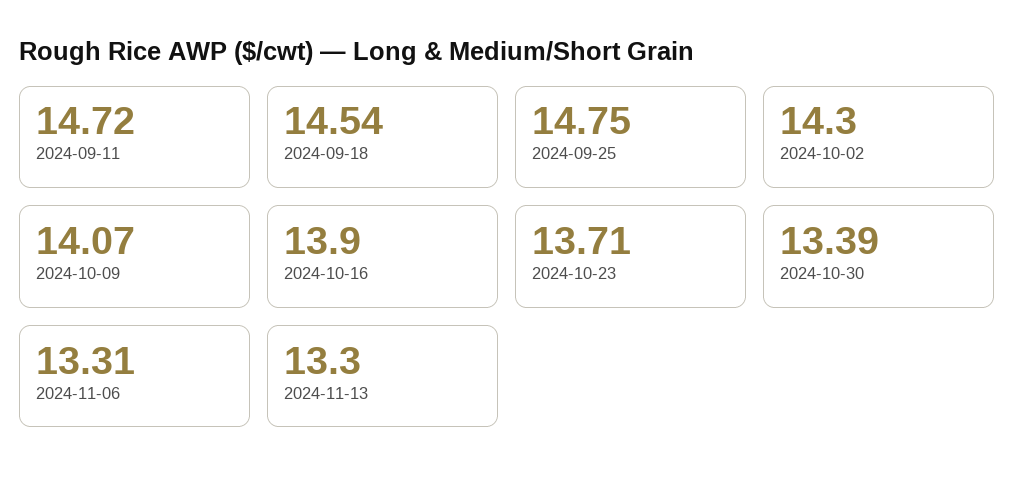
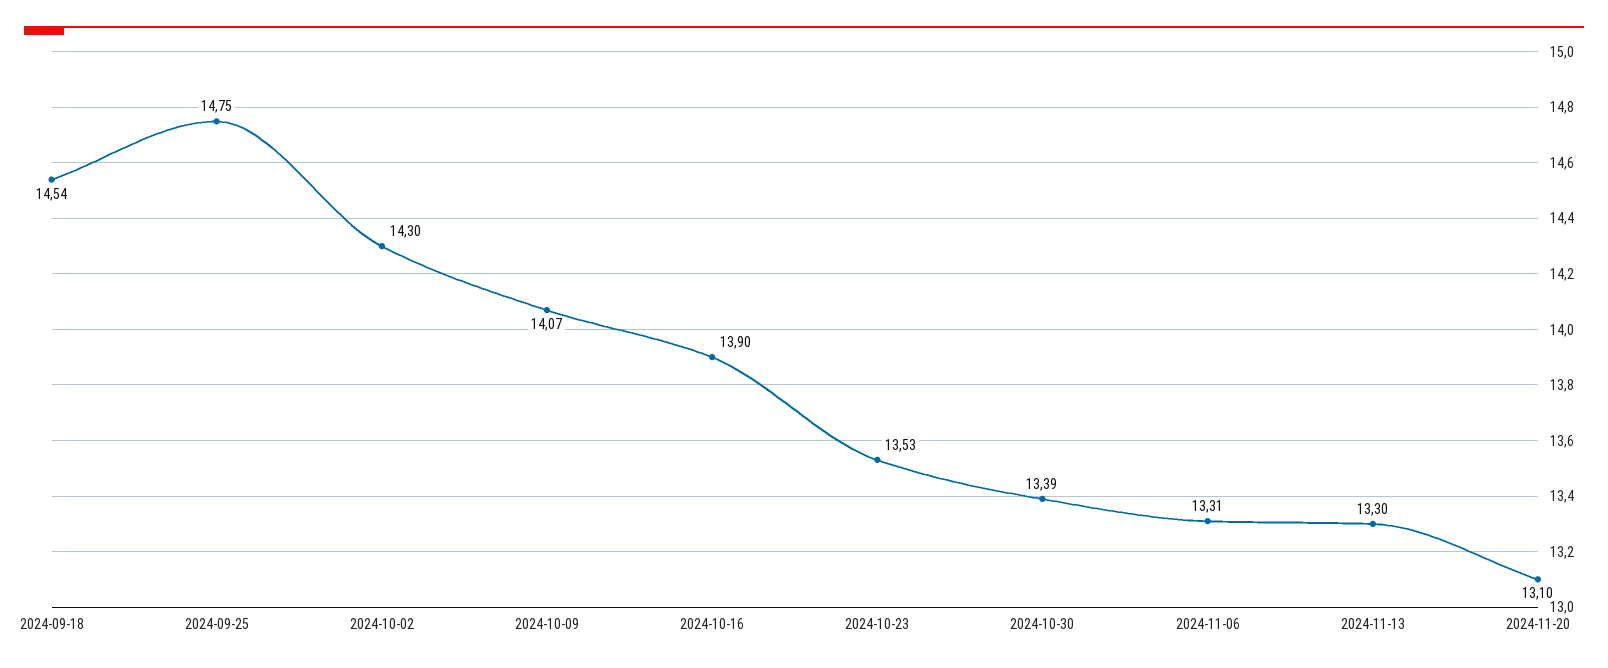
2024-09-11: 14.72 -> none
2024-10-23: 13.71 -> 13.53
2024-11-20: none -> 13.1

